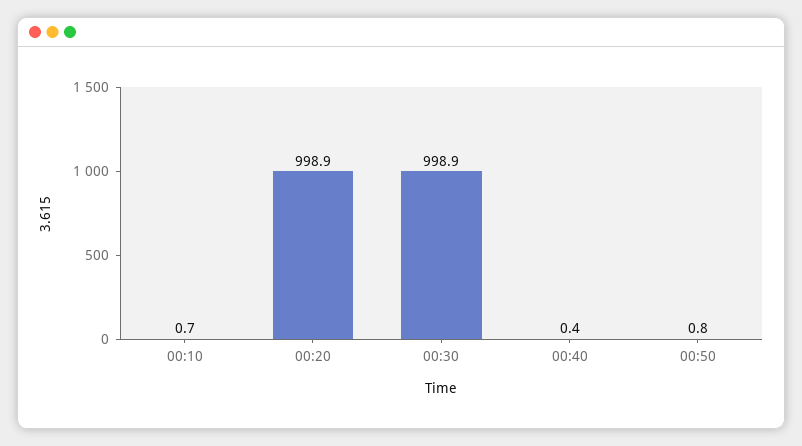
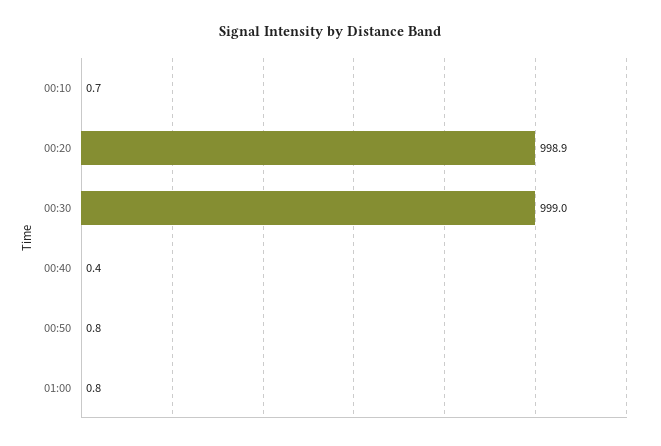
00:30: 998.9 -> 999
01:00: none -> 0.8

